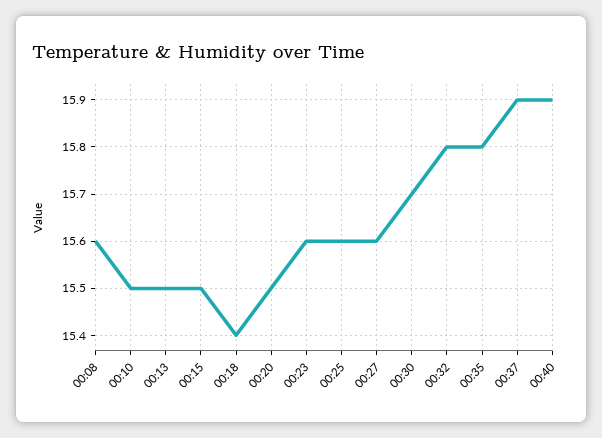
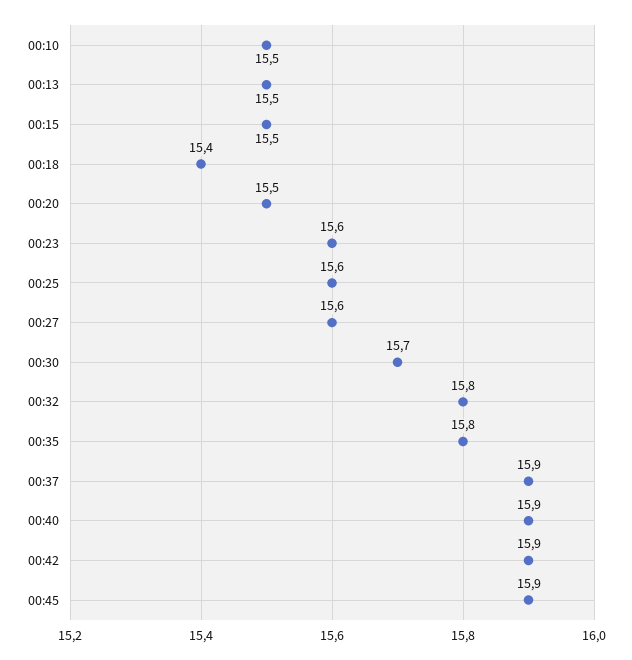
00:08: 15.6 -> none
00:42: none -> 15.9
00:45: none -> 15.9

